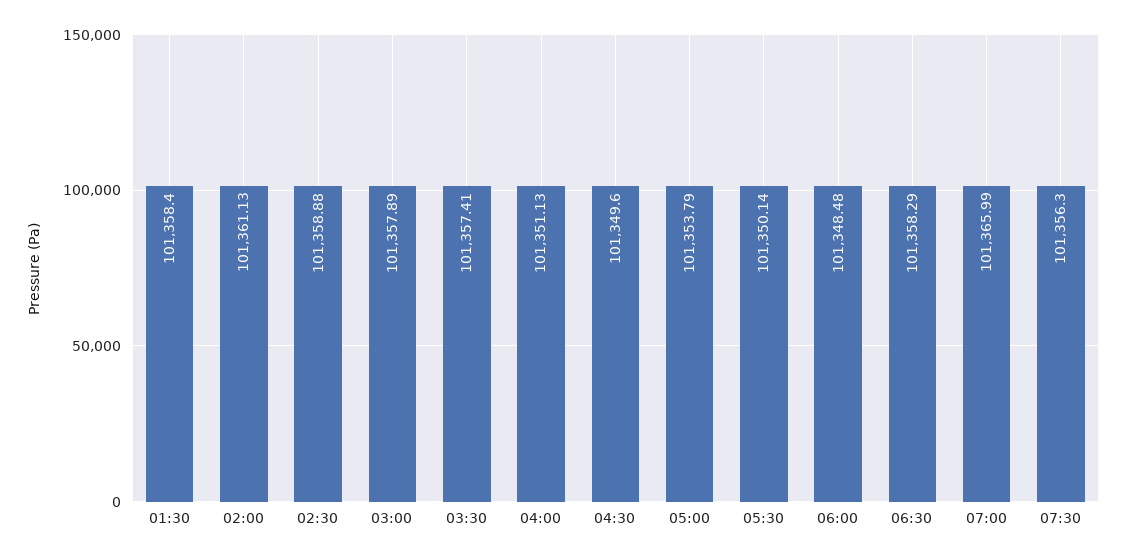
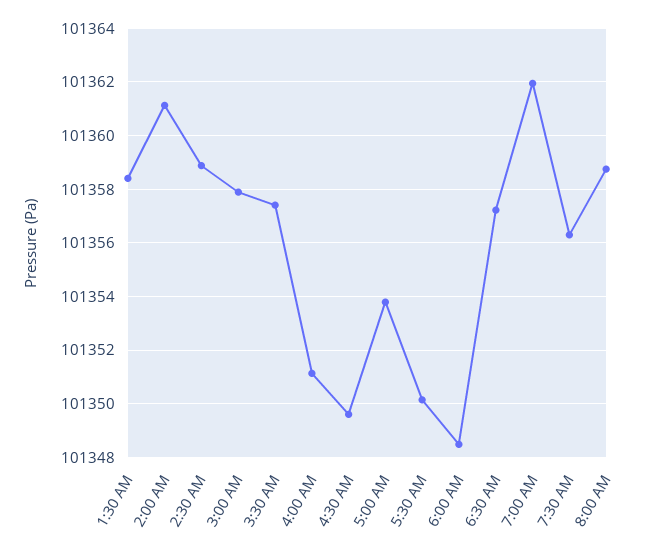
06:30: 101358.29 -> 101357.25
07:00: 101365.99 -> 101362
8:00 AM: none -> 101358.75

